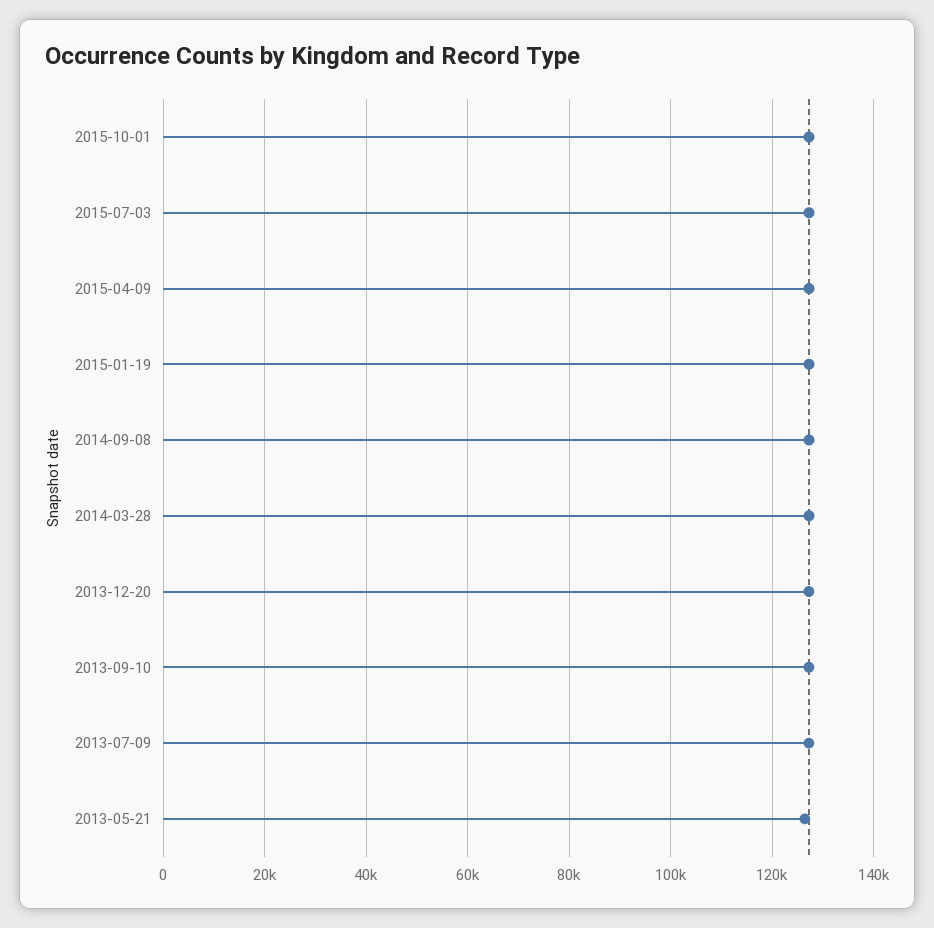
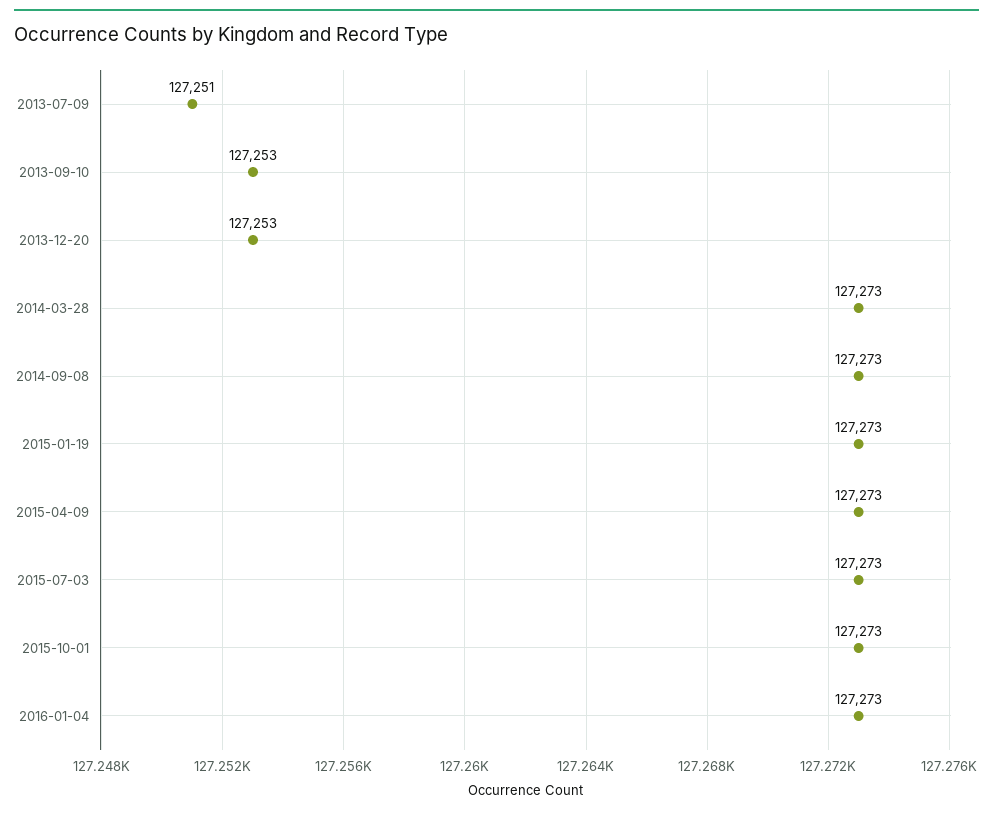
2013-05-21: 126000 -> none
2016-01-04: none -> 127273

